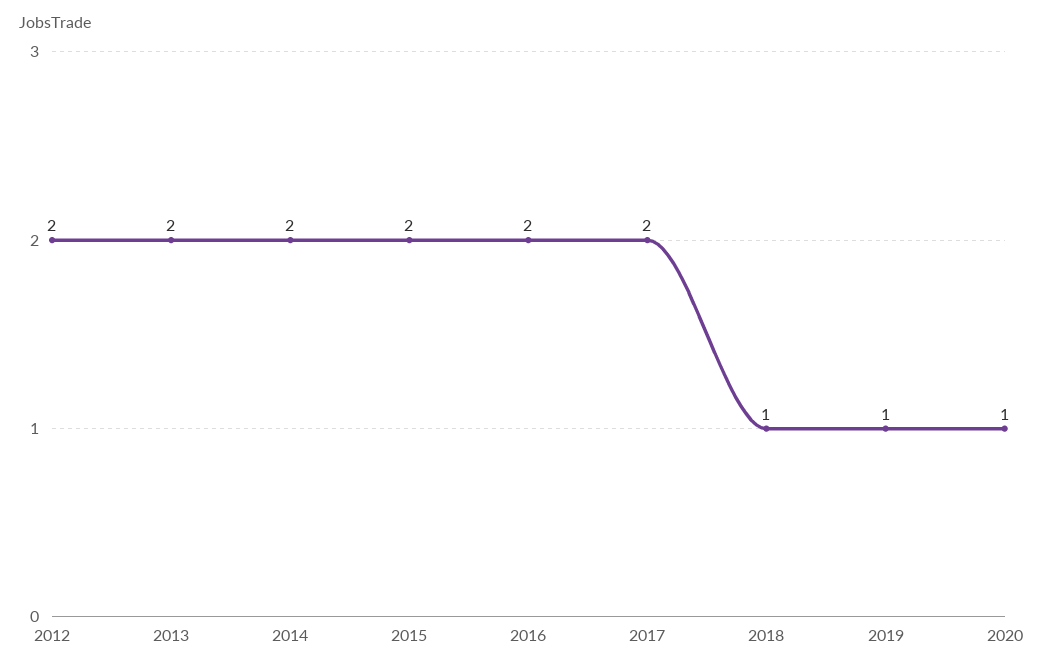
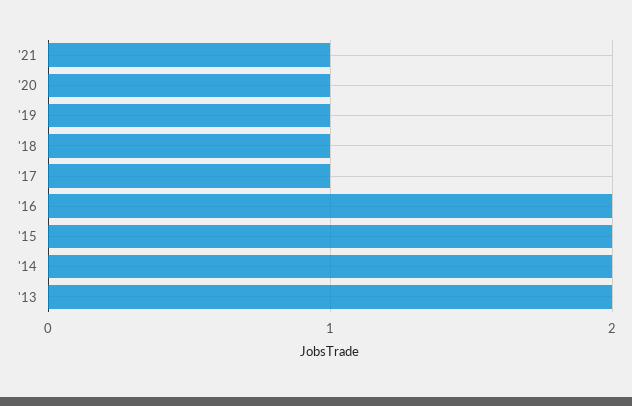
2012: 2 -> none
2017: 2 -> 1
'21: none -> 1

